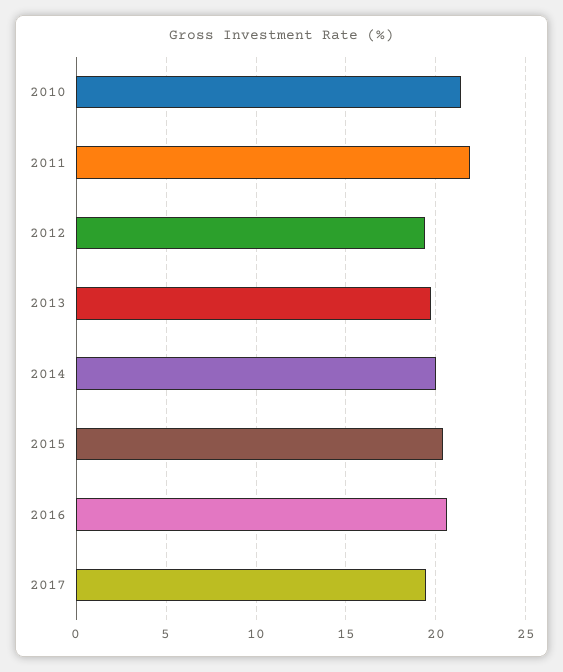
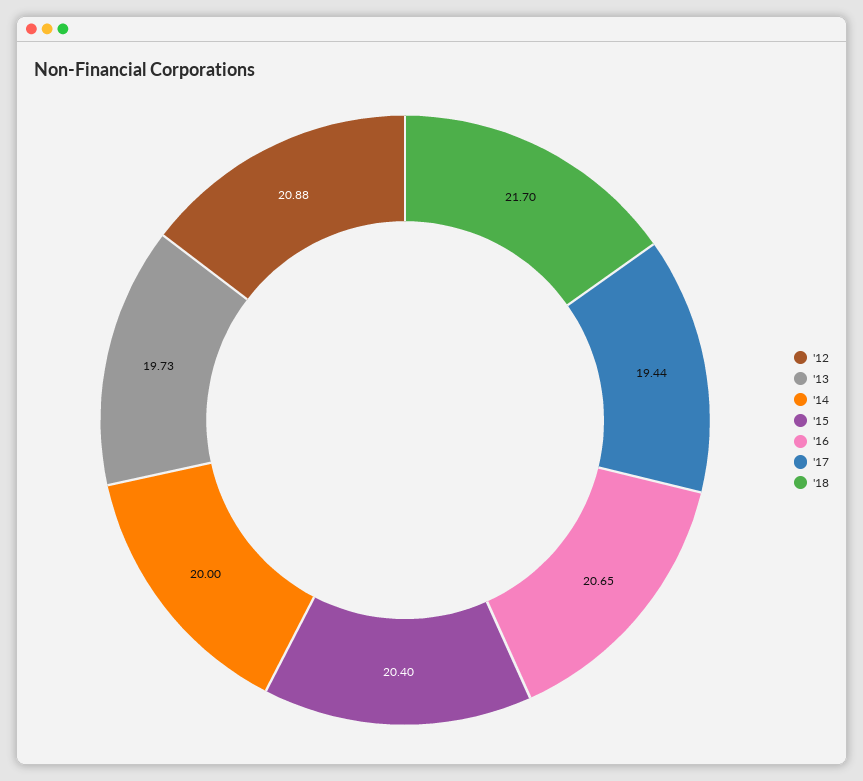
2010: 21.5 -> none
2011: 22 -> none
2012: 19.5 -> 20.88
'18: none -> 21.7

